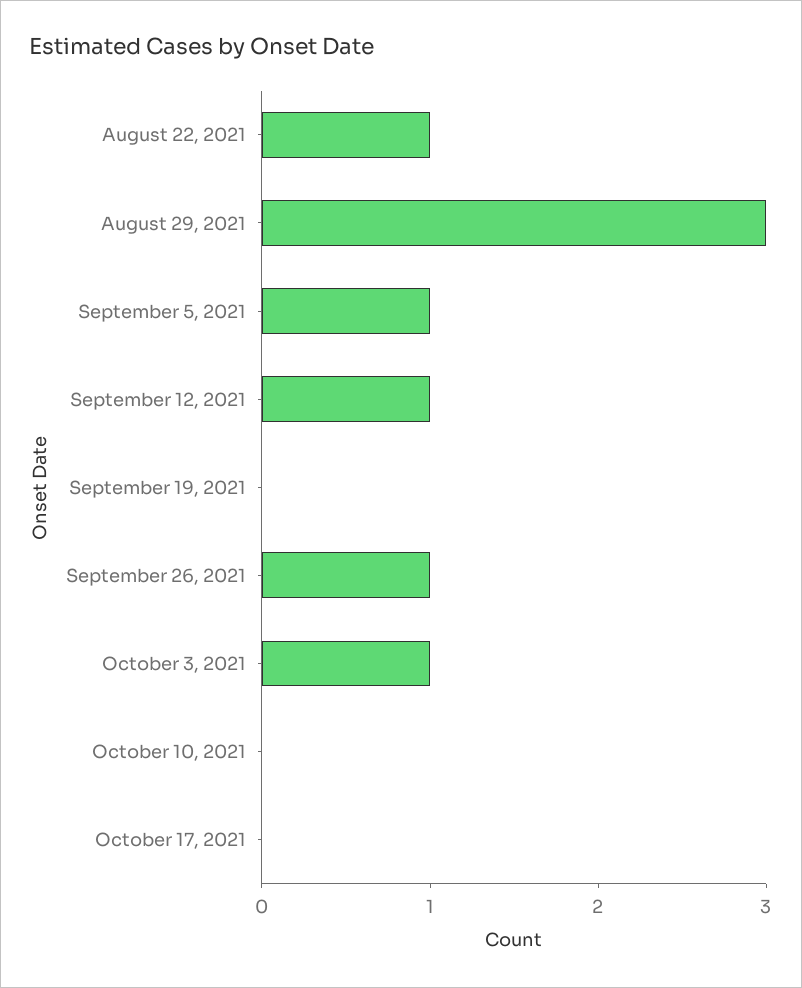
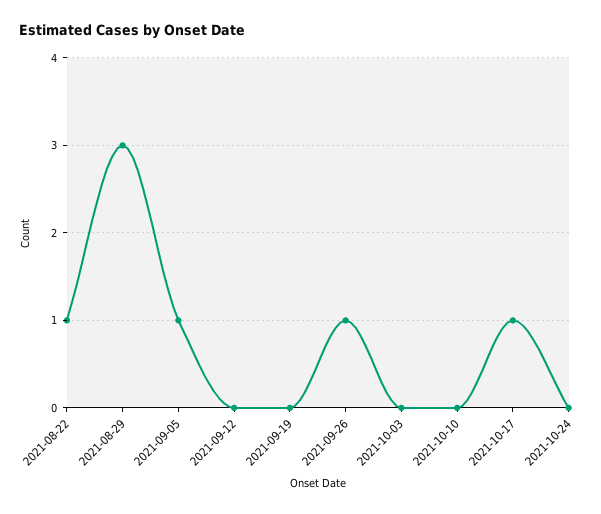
September 12, 2021: 1 -> 0
October 3, 2021: 1 -> 0
October 17, 2021: 0 -> 1
2021-10-24: none -> 0

